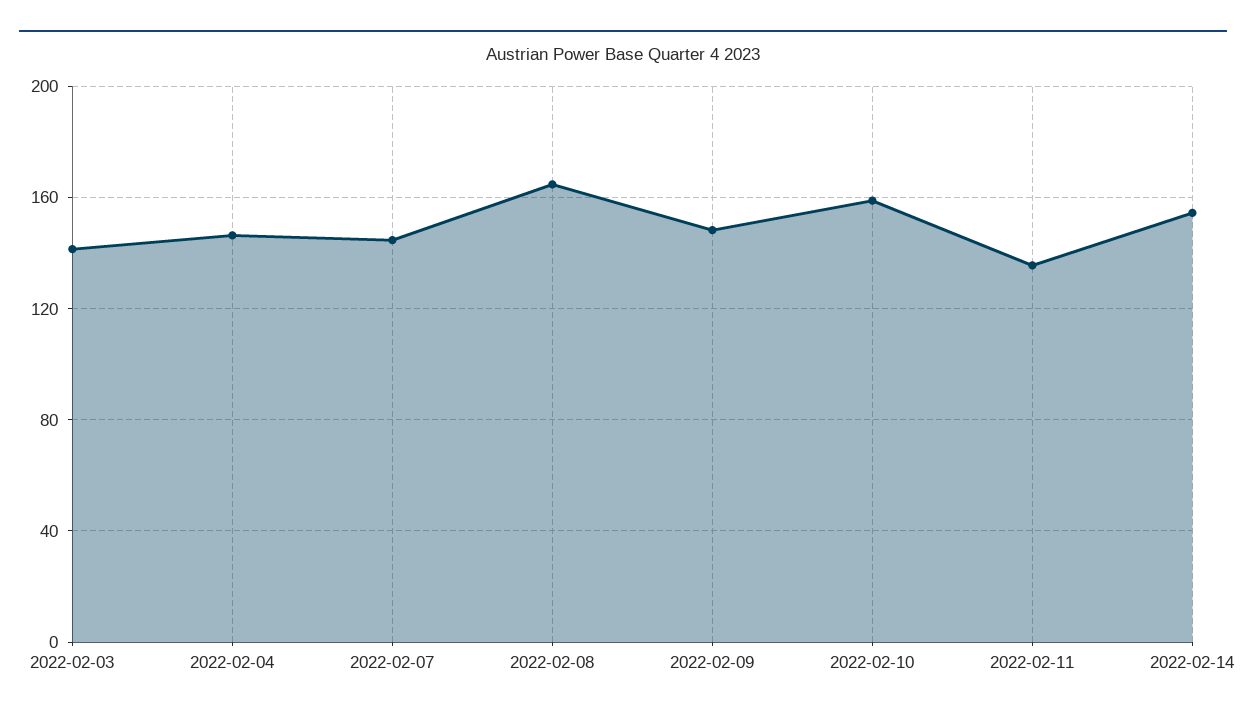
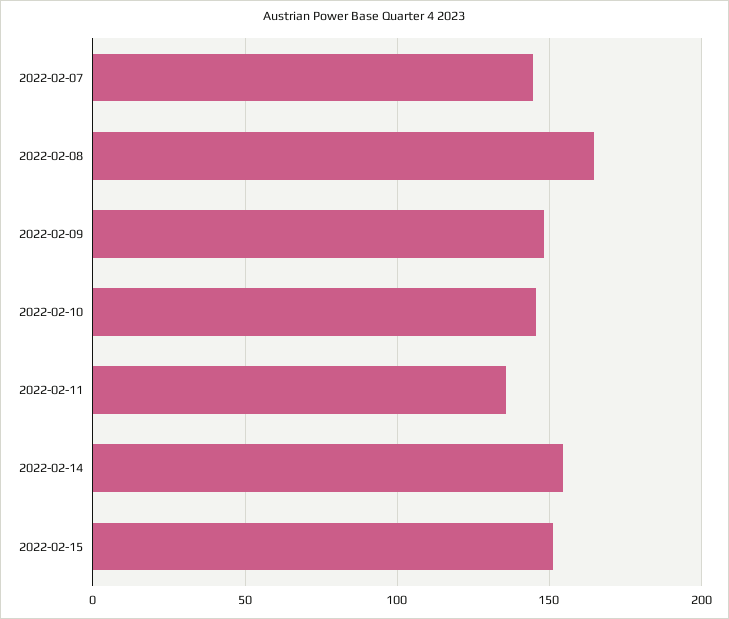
2022-02-03: 140 -> none
2022-02-04: 145 -> none
2022-02-10: 160 -> 145
2022-02-15: none -> 150

